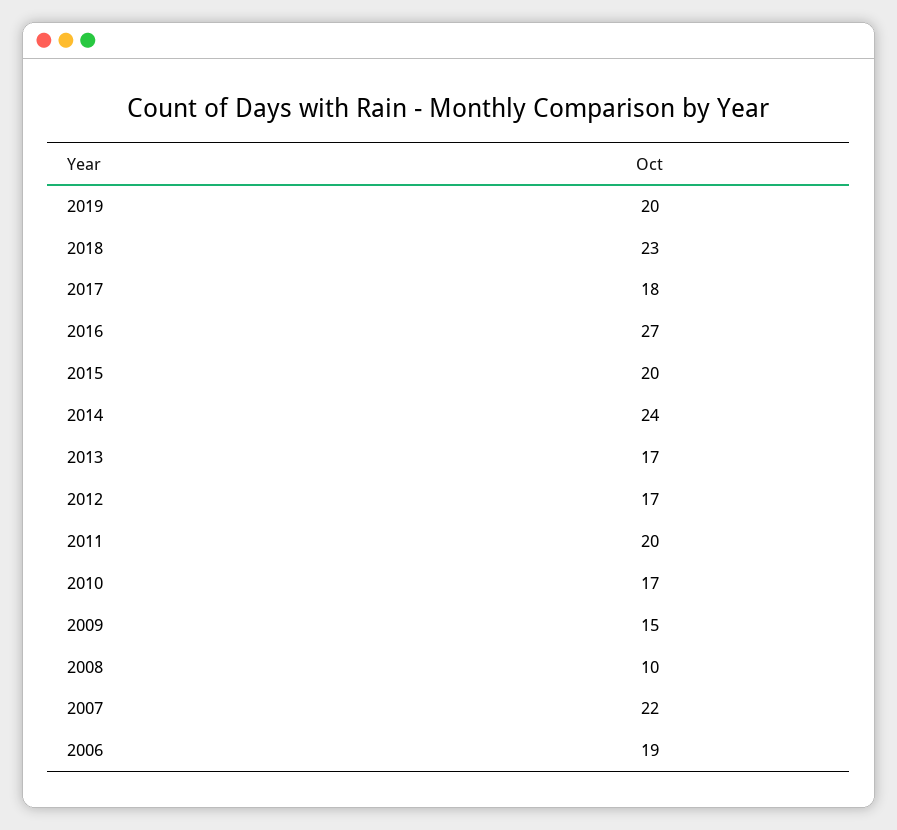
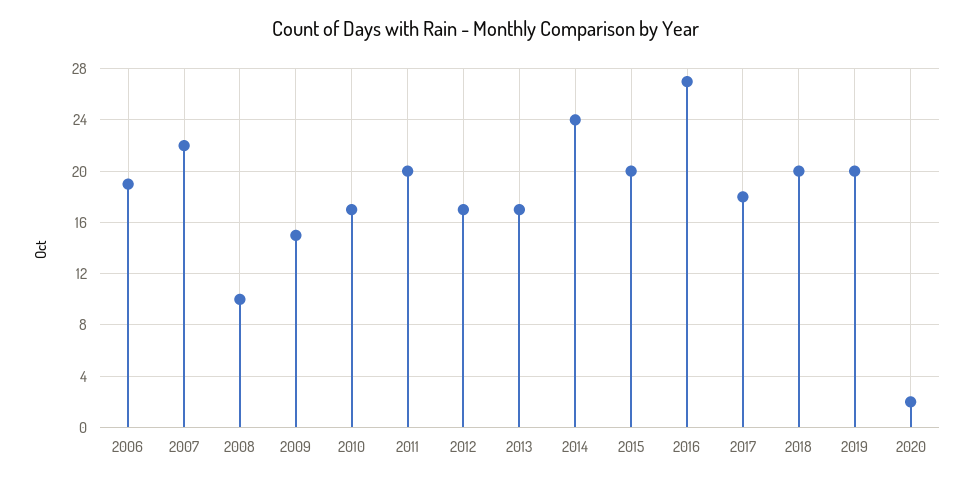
2018: 23 -> 20
2020: none -> 2

